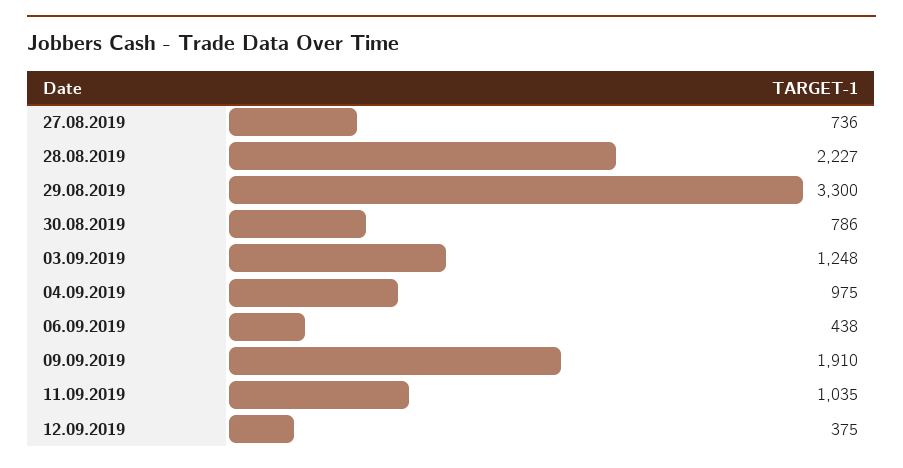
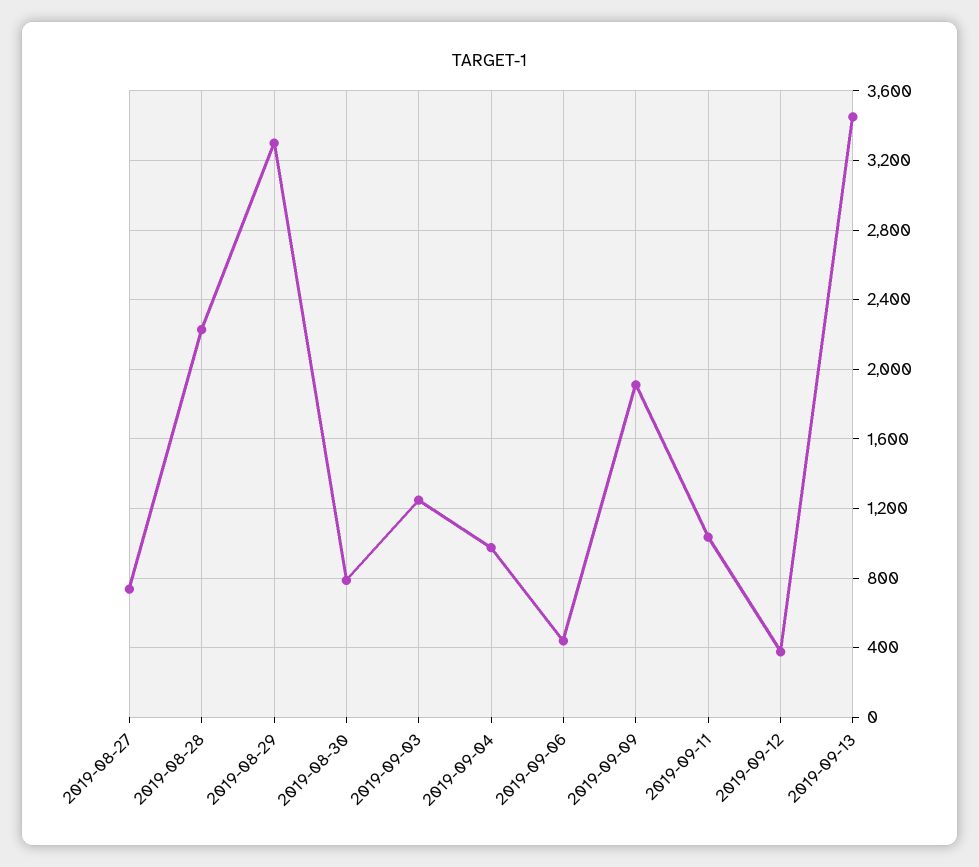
2019-09-13: none -> 3450

